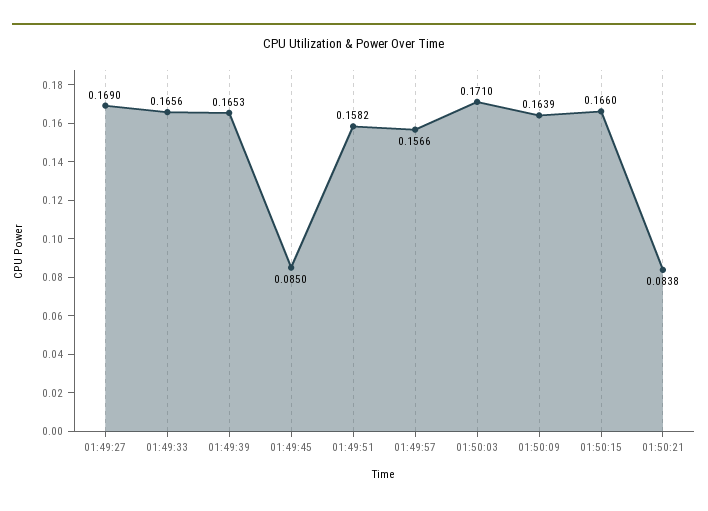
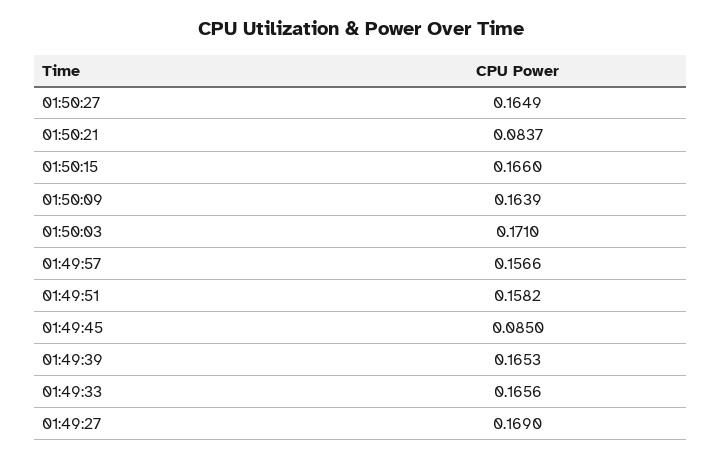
01:50:21: 0.0838 -> 0.0837
01:50:27: none -> 0.1649

